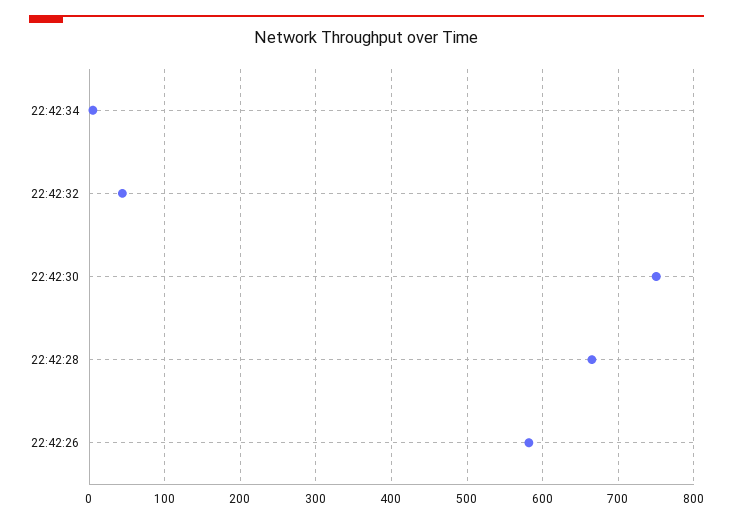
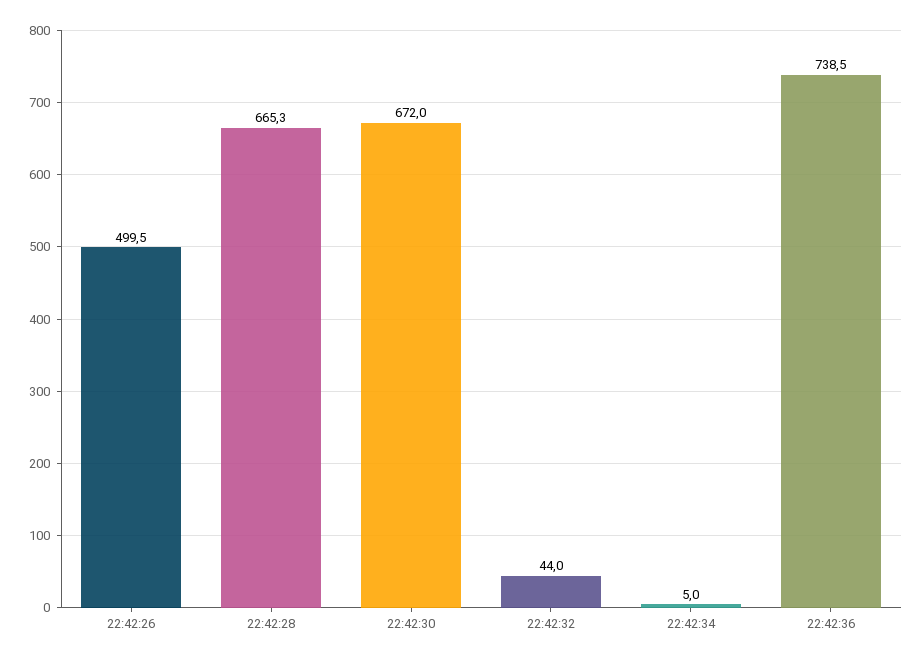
22:42:30: 750 -> 672
22:42:26: 580 -> 499.5
22:42:36: none -> 738.5

